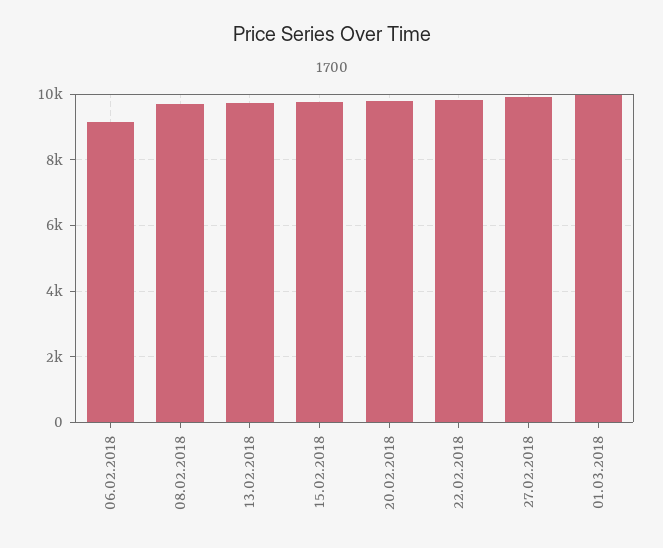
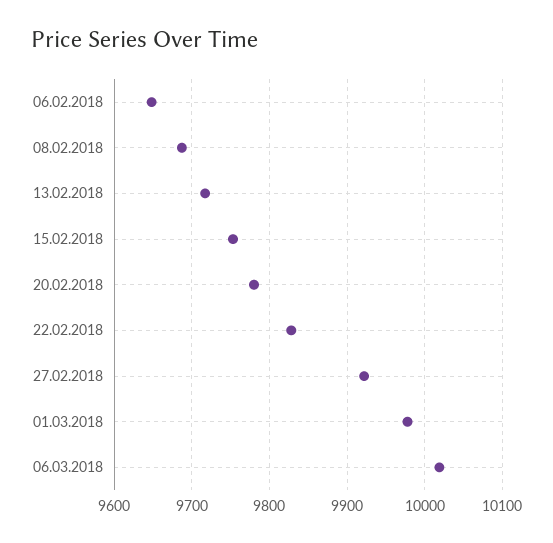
06.02.2018: 9200 -> 9650
06.03.2018: none -> 10020

